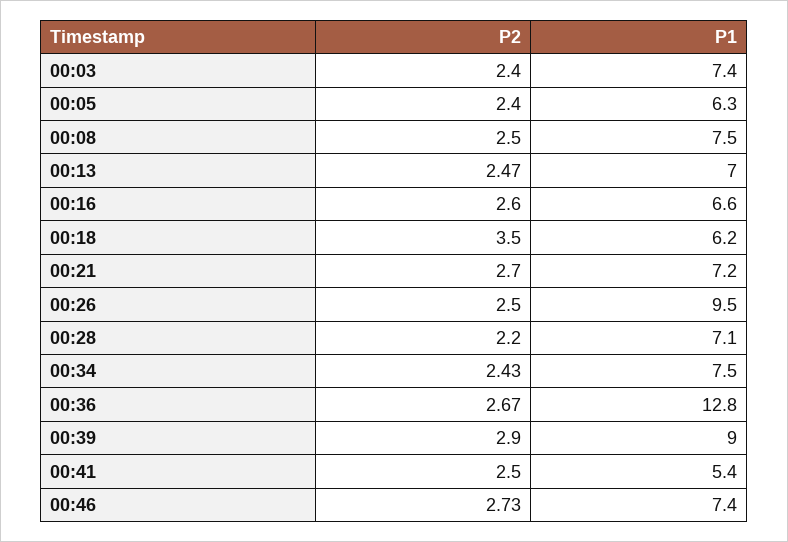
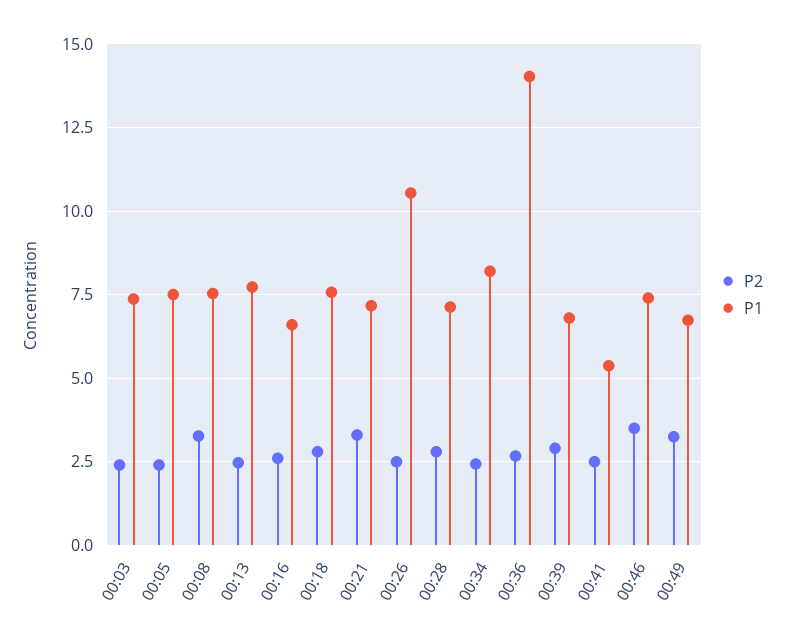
P1, 00:05: 6.3 -> 7.5
P2, 00:08: 2.5 -> 3.25
P1, 00:13: 7 -> 7.75
P2, 00:18: 3.5 -> 2.75
P1, 00:18: 6.2 -> 7.5
P2, 00:21: 2.7 -> 3.25
P1, 00:26: 9.5 -> 10.5
P2, 00:28: 2.2 -> 2.75
P1, 00:34: 7.5 -> 8.25
P1, 00:36: 12.8 -> 14
P1, 00:39: 9 -> 6.75
P2, 00:46: 2.73 -> 3.5
P2, 00:49: none -> 3.25
P1, 00:49: none -> 6.75

